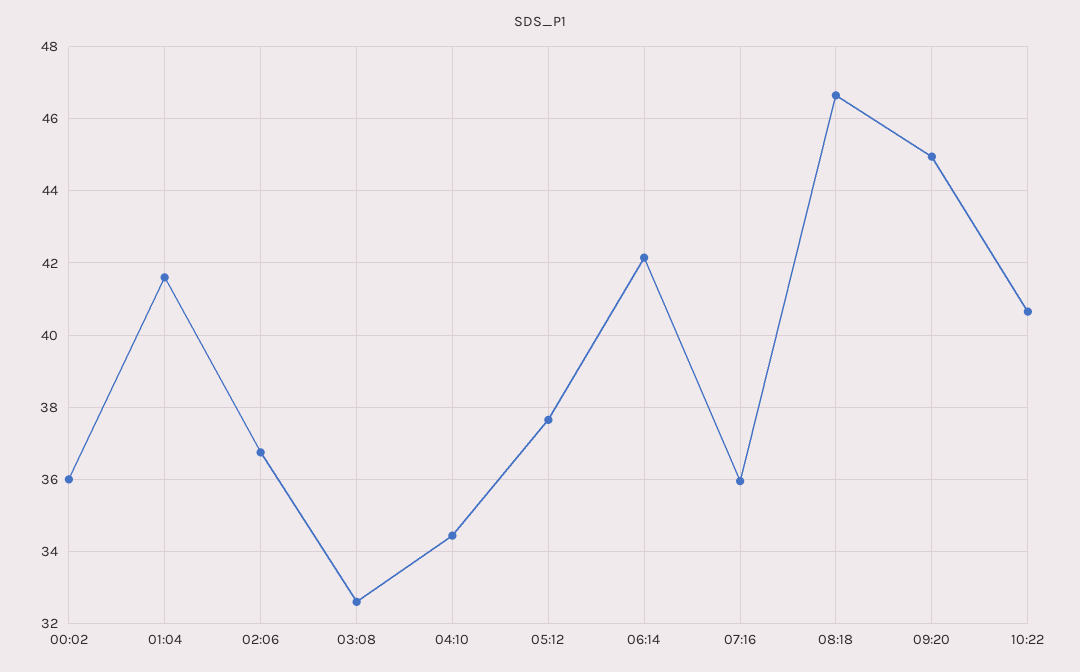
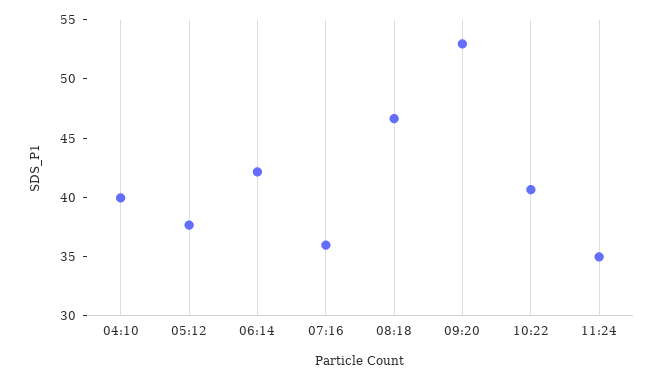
00:02: 36 -> none
01:04: 41.6 -> none
02:06: 36.8 -> none
03:08: 32.6 -> none
04:10: 34.4 -> 40
09:20: 45 -> 53
11:24: none -> 35

